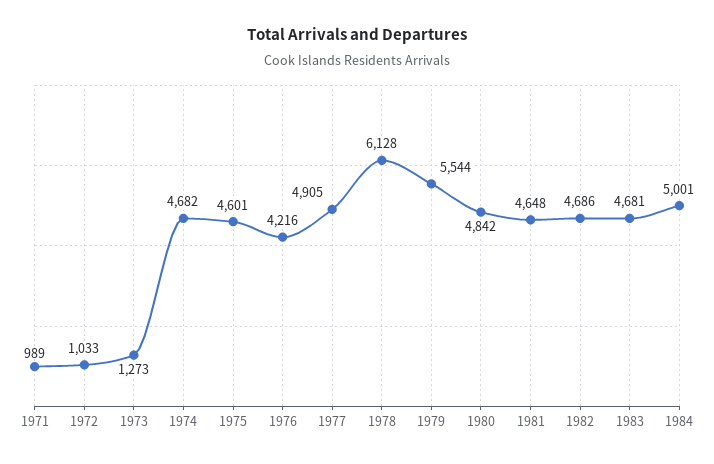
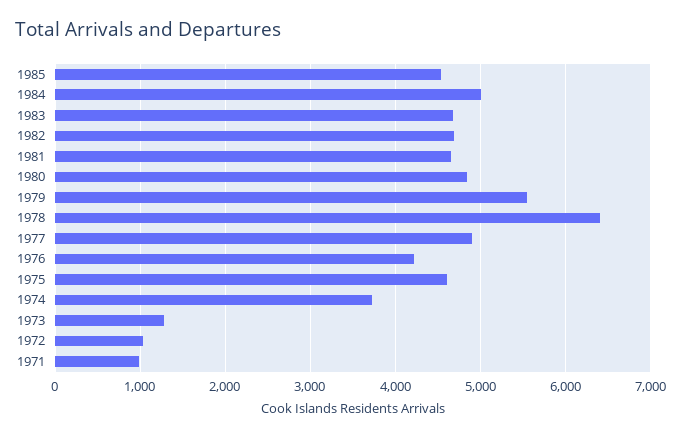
1974: 4682 -> 3700
1978: 6128 -> 6400
1985: none -> 4500

